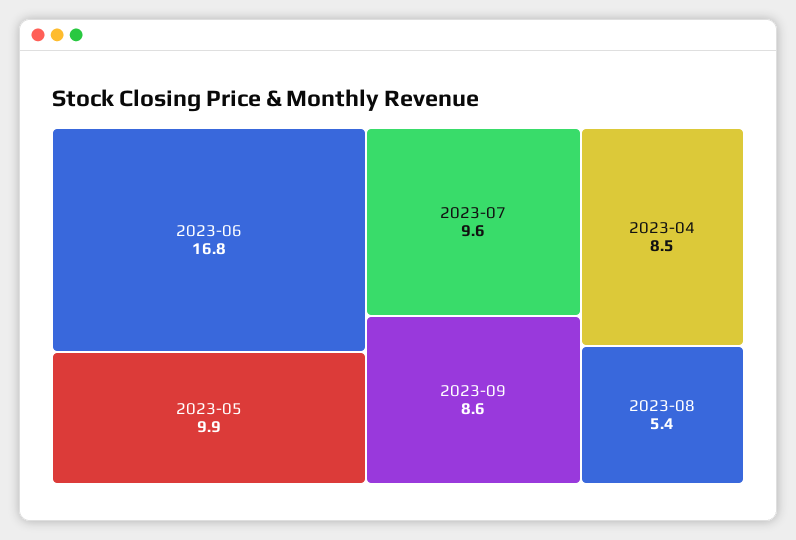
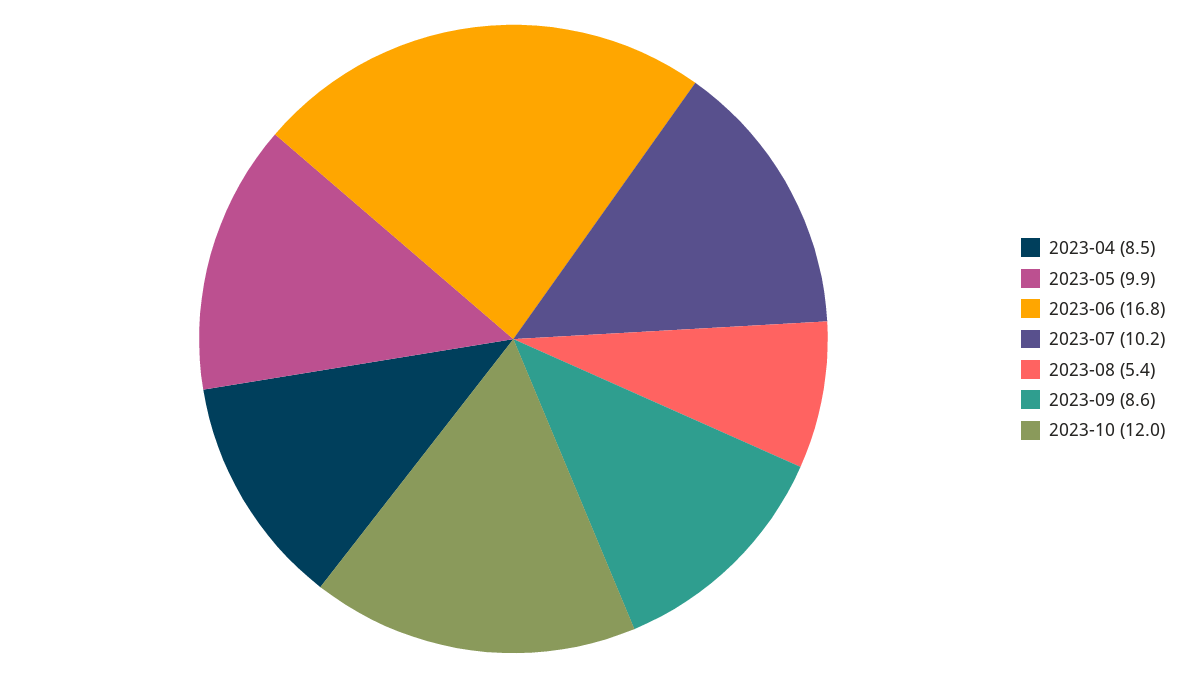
2023-07: 9.6 -> 10.2
2023-10: none -> 12

